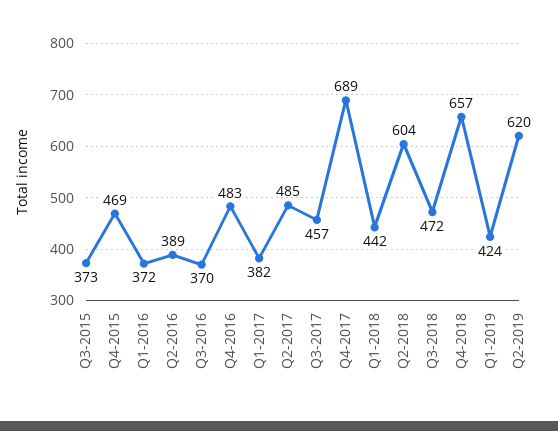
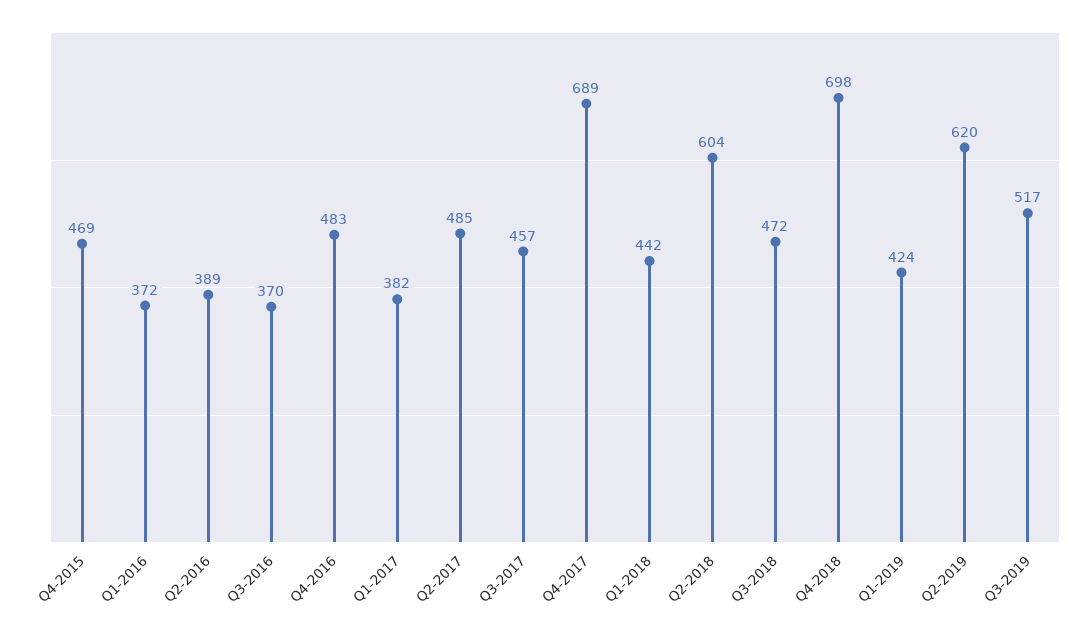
Q3-2015: 373 -> none
Q4-2018: 657 -> 698
Q3-2019: none -> 517

